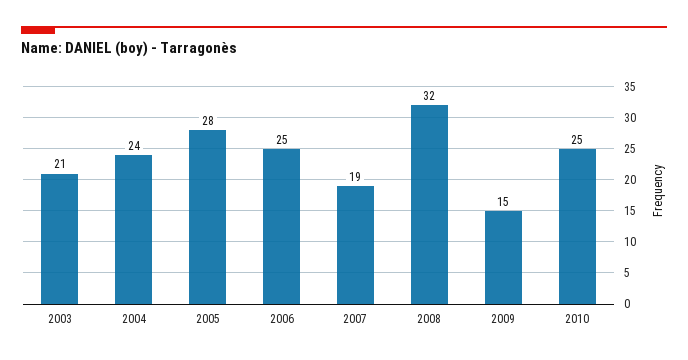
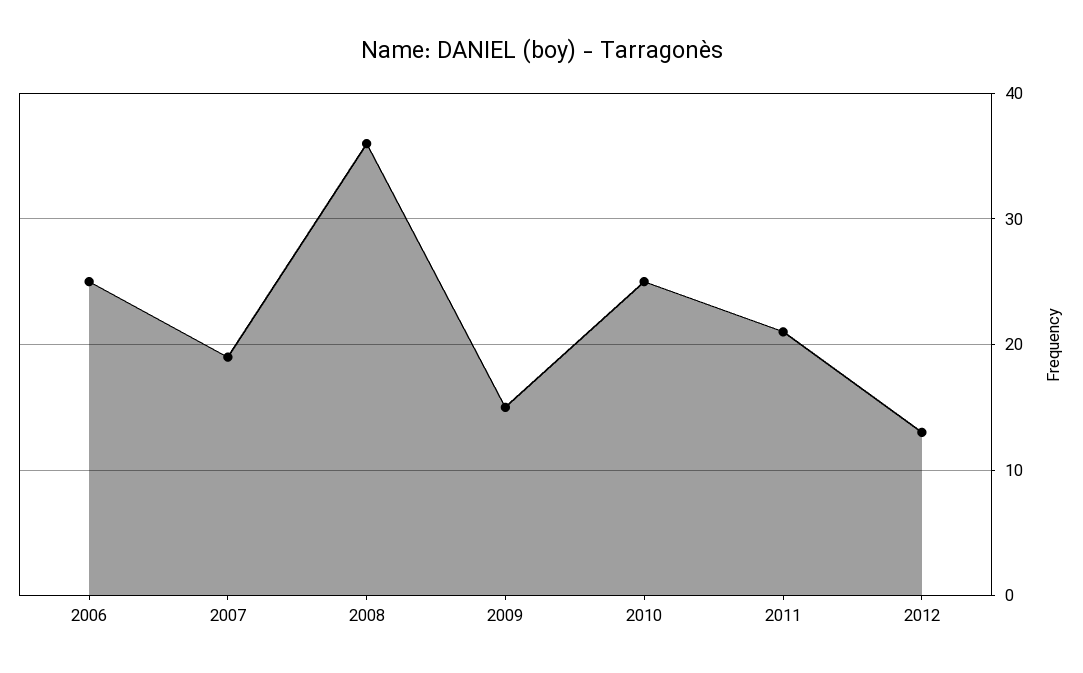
2003: 21 -> none
2004: 24 -> none
2005: 28 -> none
2008: 32 -> 36
2011: none -> 21
2012: none -> 13

